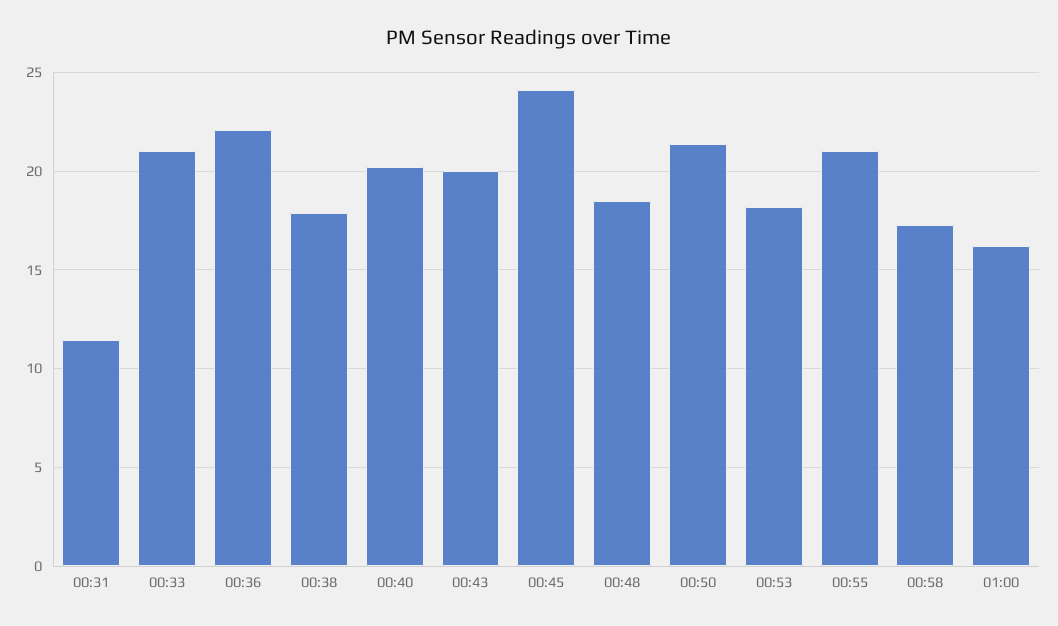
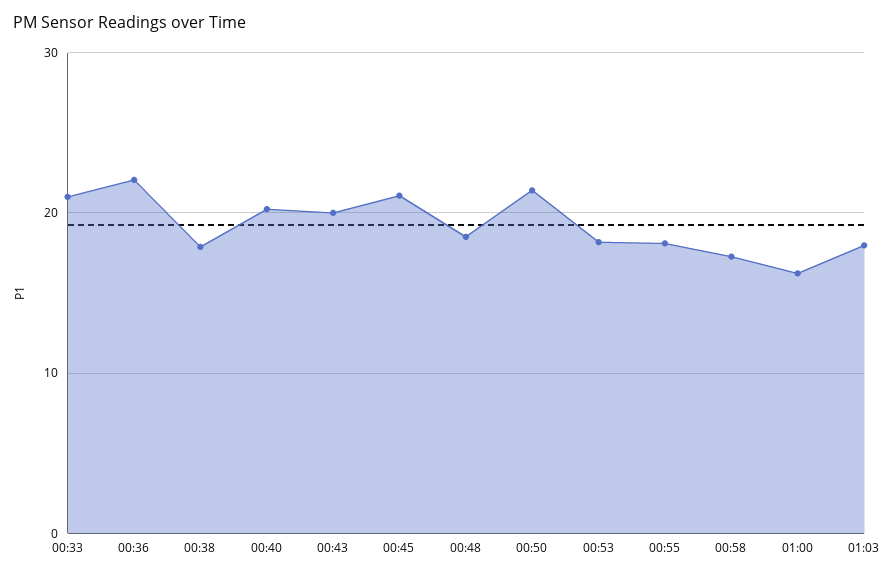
00:31: 11.5 -> none
00:45: 24 -> 21
00:55: 21 -> 18
01:03: none -> 18

